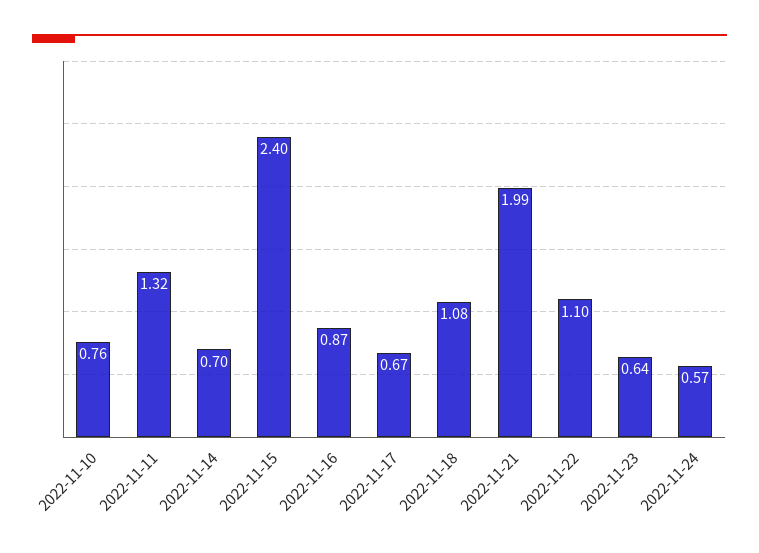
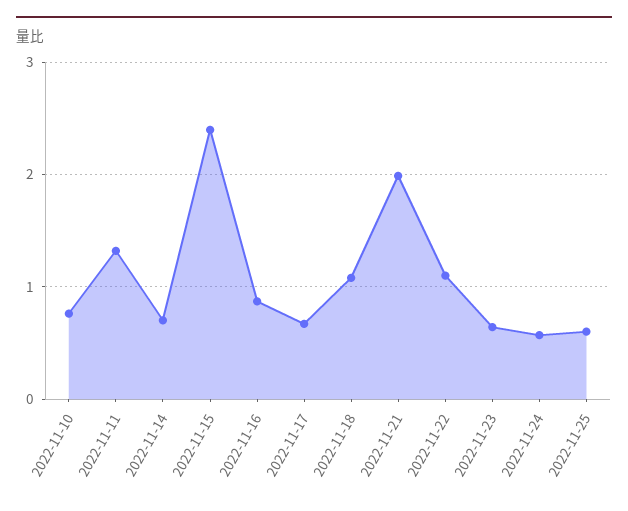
2022-11-25: none -> 0.6

